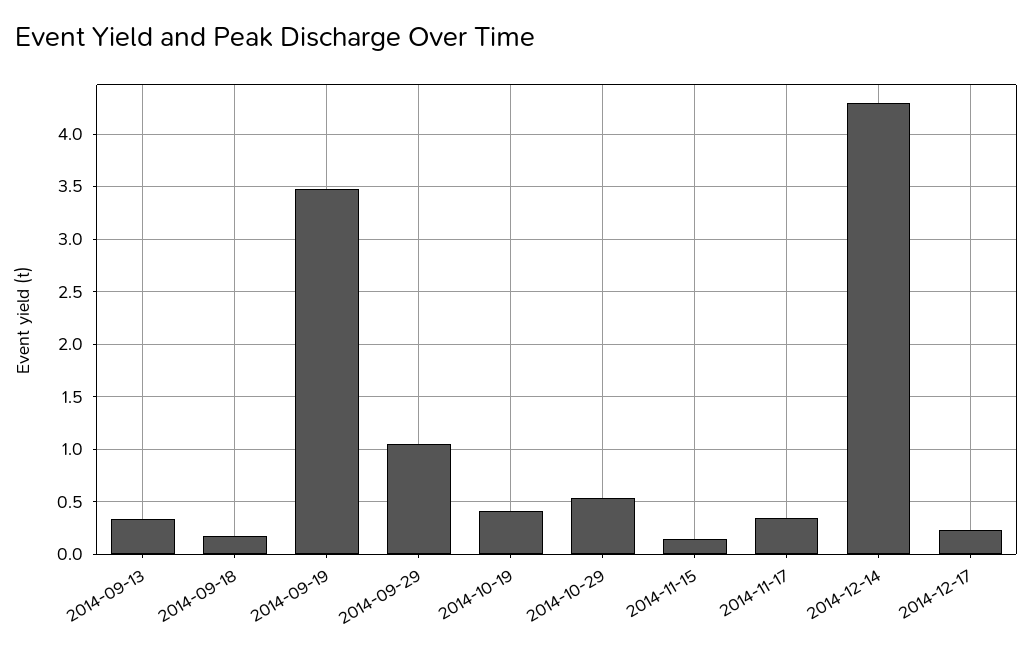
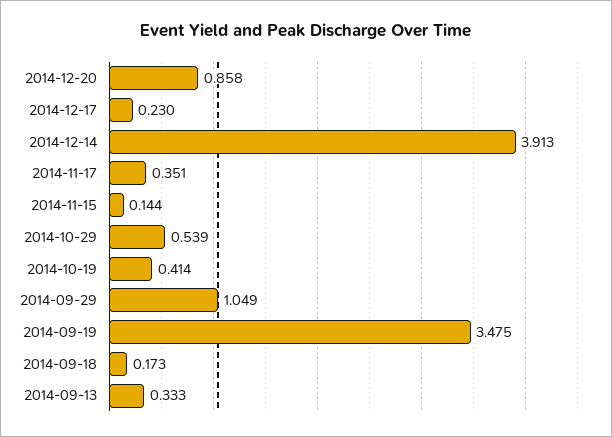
2014-12-14: 4.3 -> 3.913
2014-12-20: none -> 0.858

